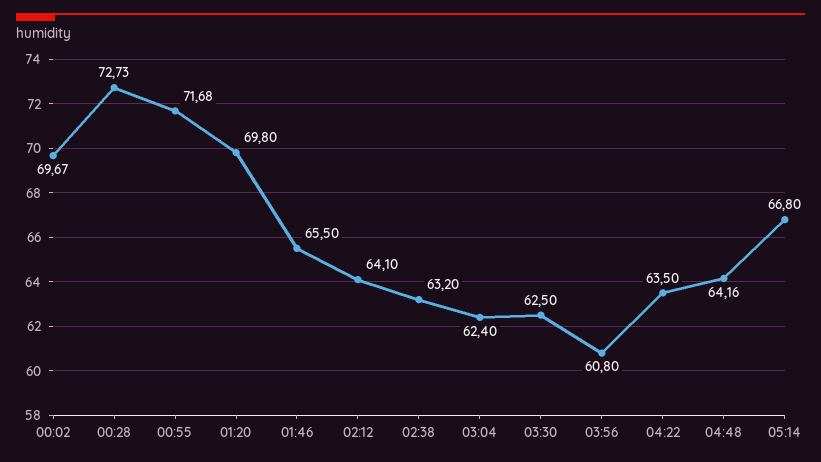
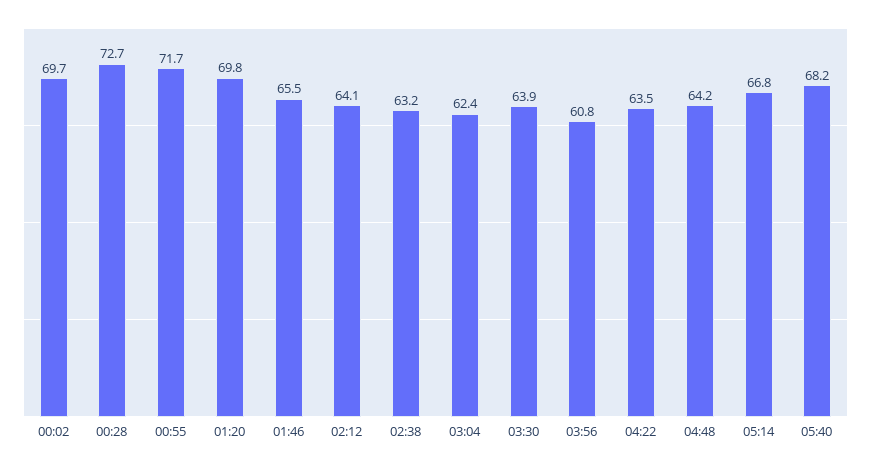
03:30: 62.5 -> 63.9
05:40: none -> 68.2

